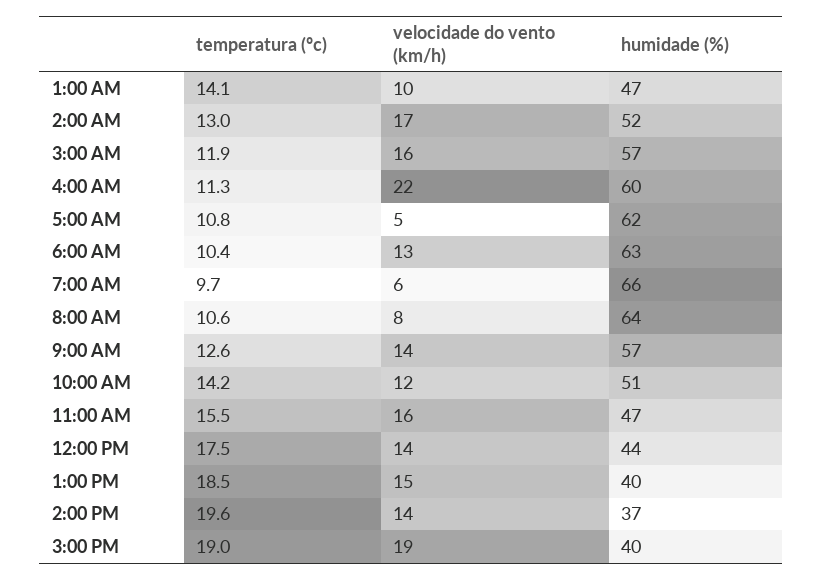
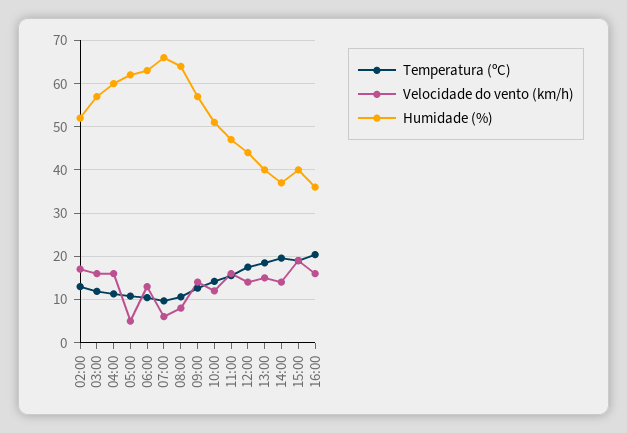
temperatura (ºc), 1:00 AM: 14.1 -> none
velocidade do vento (km/h), 1:00 AM: 10 -> none
humidade (%), 1:00 AM: 47 -> none
velocidade do vento (km/h), 4:00 AM: 22 -> 16
temperatura (ºc), 16:00: none -> 20
velocidade do vento (km/h), 16:00: none -> 16
humidade (%), 16:00: none -> 36

